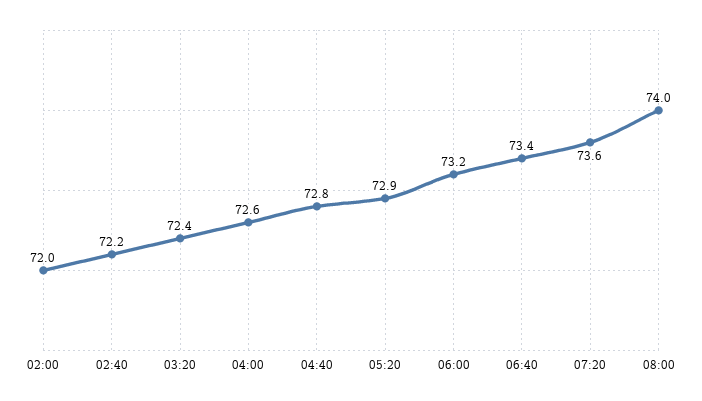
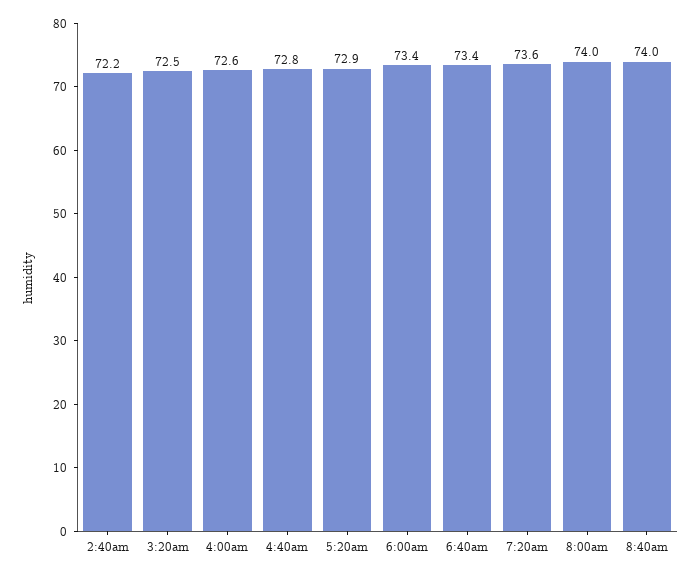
02:00: 72 -> none
03:20: 72.4 -> 72.5
06:00: 73.2 -> 73.4
8:40am: none -> 74

